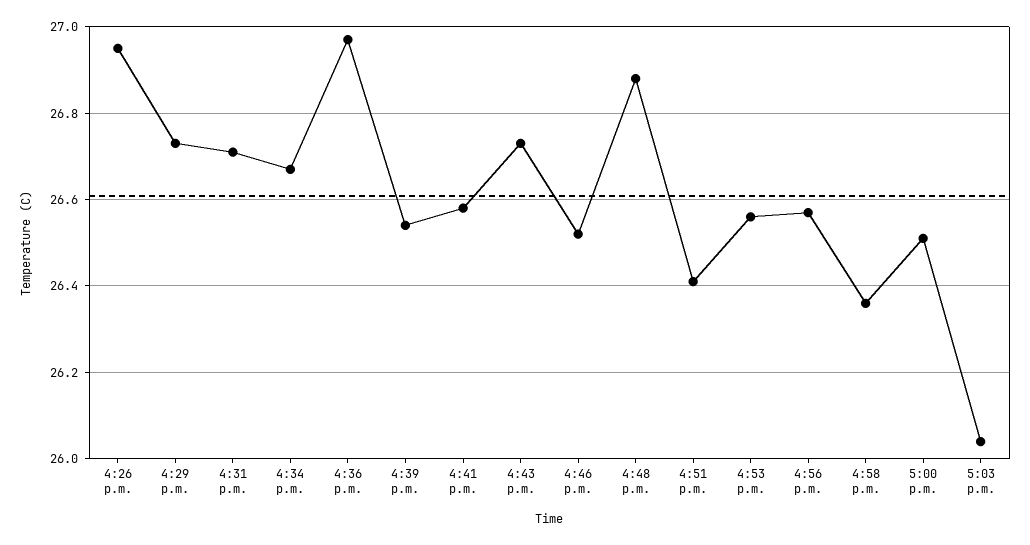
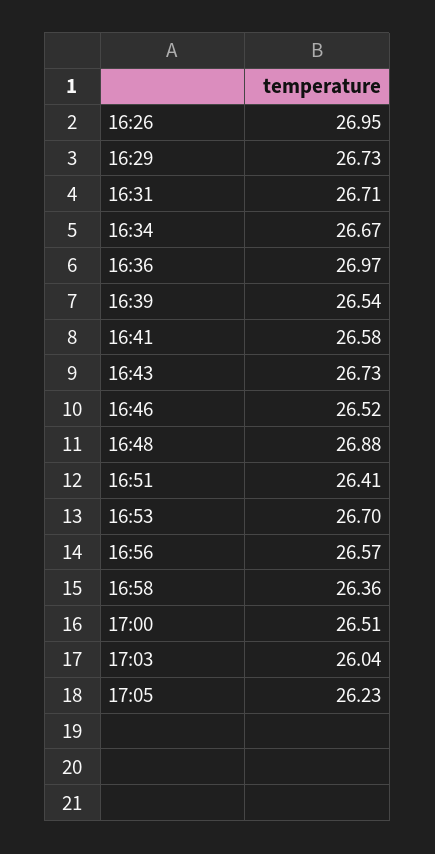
4:53 p.m.: 26.55 -> 26.7
17:05: none -> 26.23

